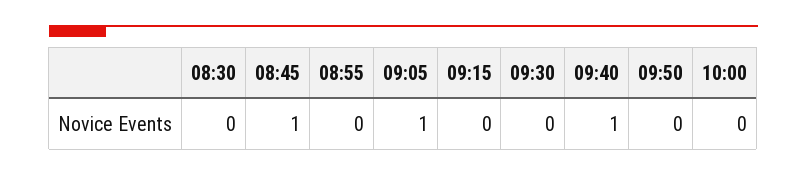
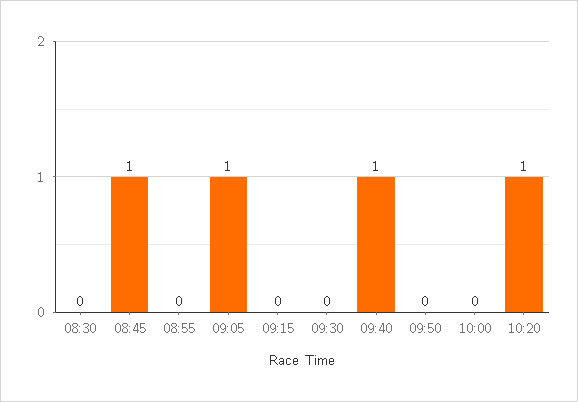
10:20: none -> 1

